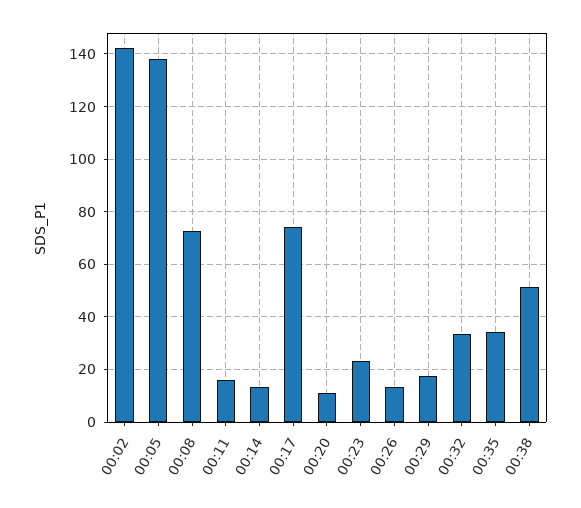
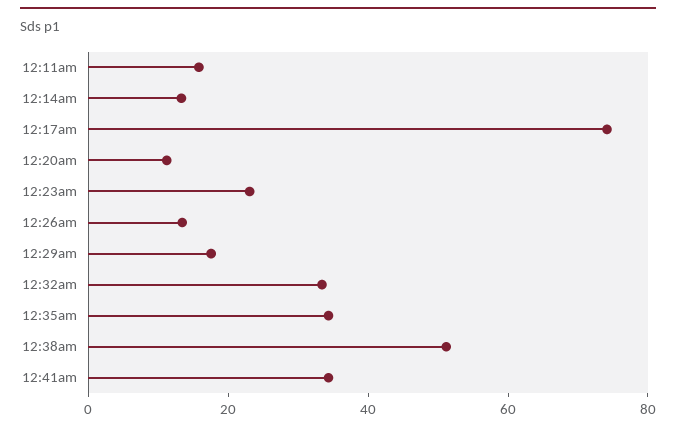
00:02: 142.5 -> none
00:05: 137.5 -> none
00:08: 72.5 -> none
12:41am: none -> 35

